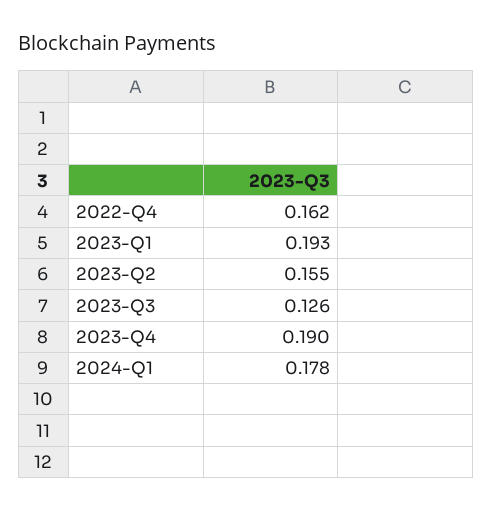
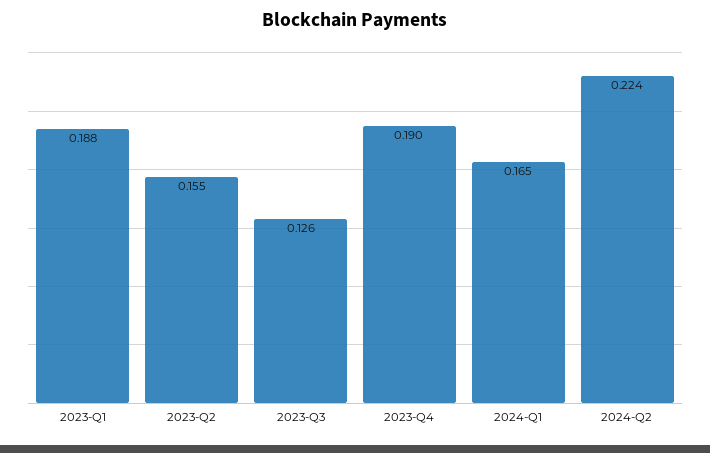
2022-Q4: 0.162 -> none
2023-Q1: 0.193 -> 0.188
2024-Q1: 0.178 -> 0.165
2024-Q2: none -> 0.224

